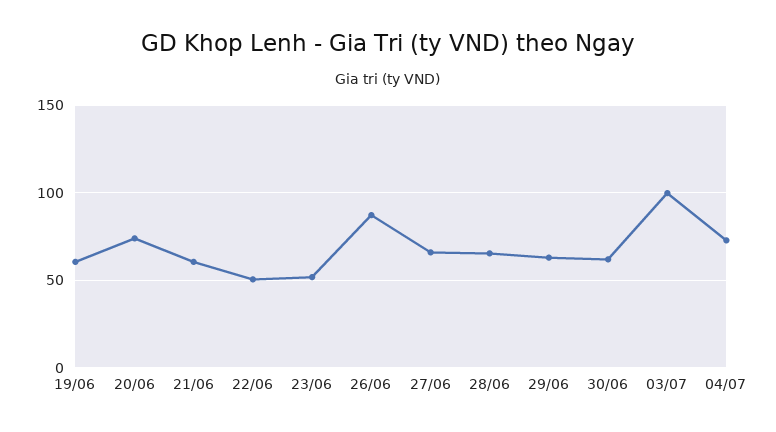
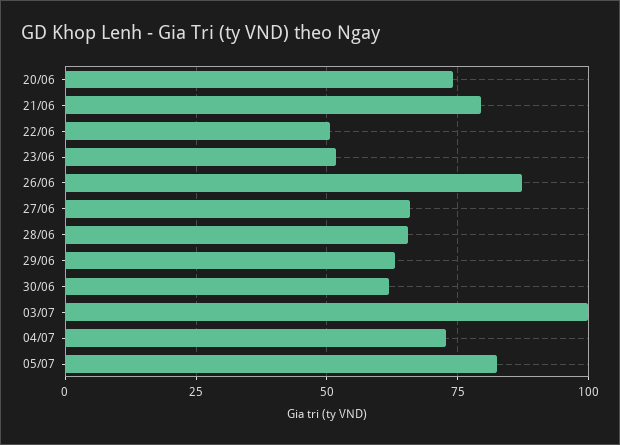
19/06: 60 -> none
21/06: 60 -> 80
05/07: none -> 82.5

